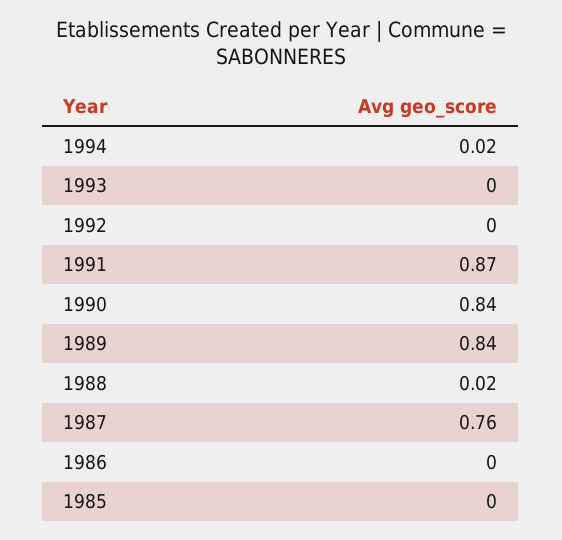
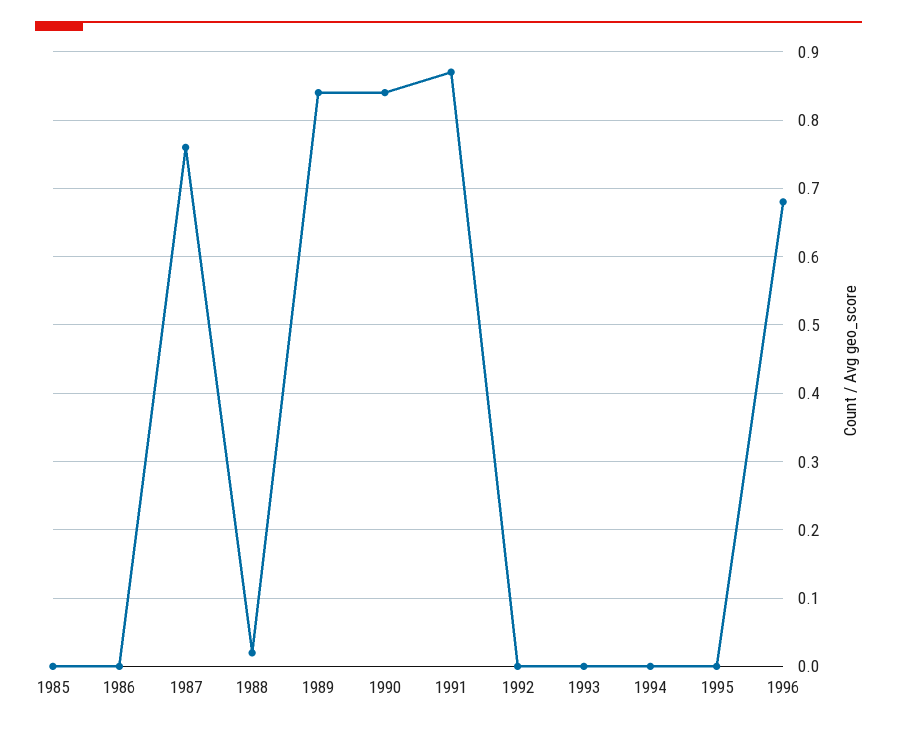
1994: 0.02 -> 0
1995: none -> 0
1996: none -> 0.68

